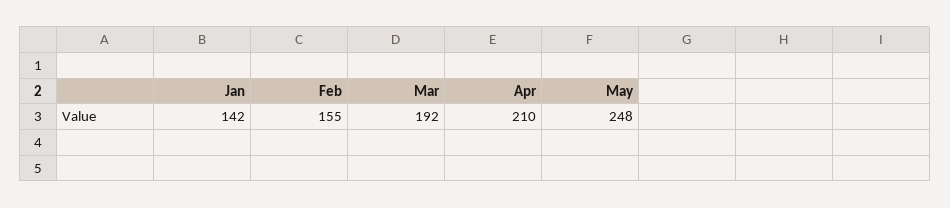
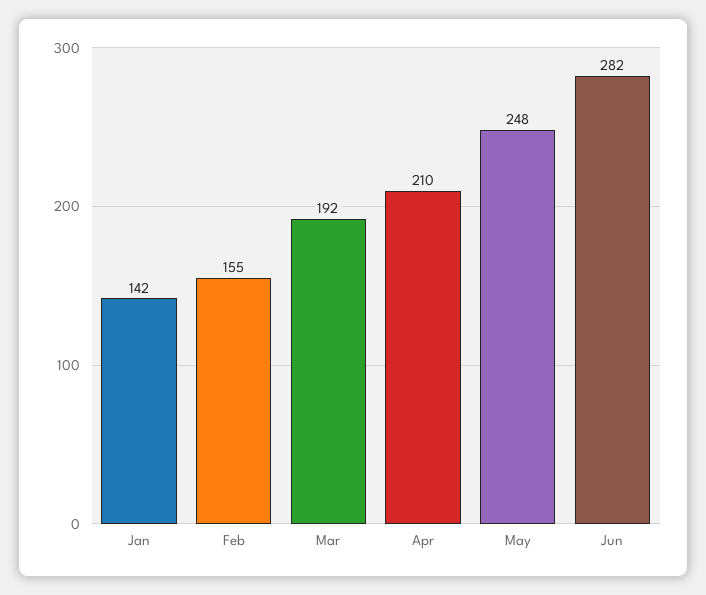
Jun: none -> 282

